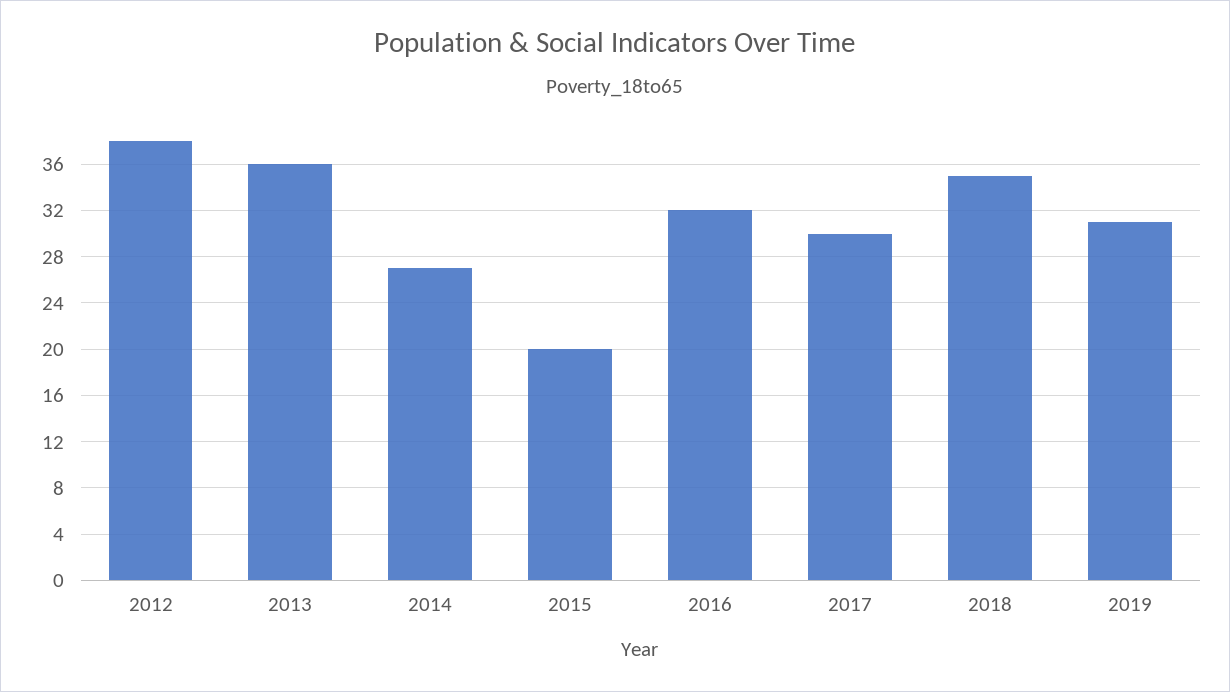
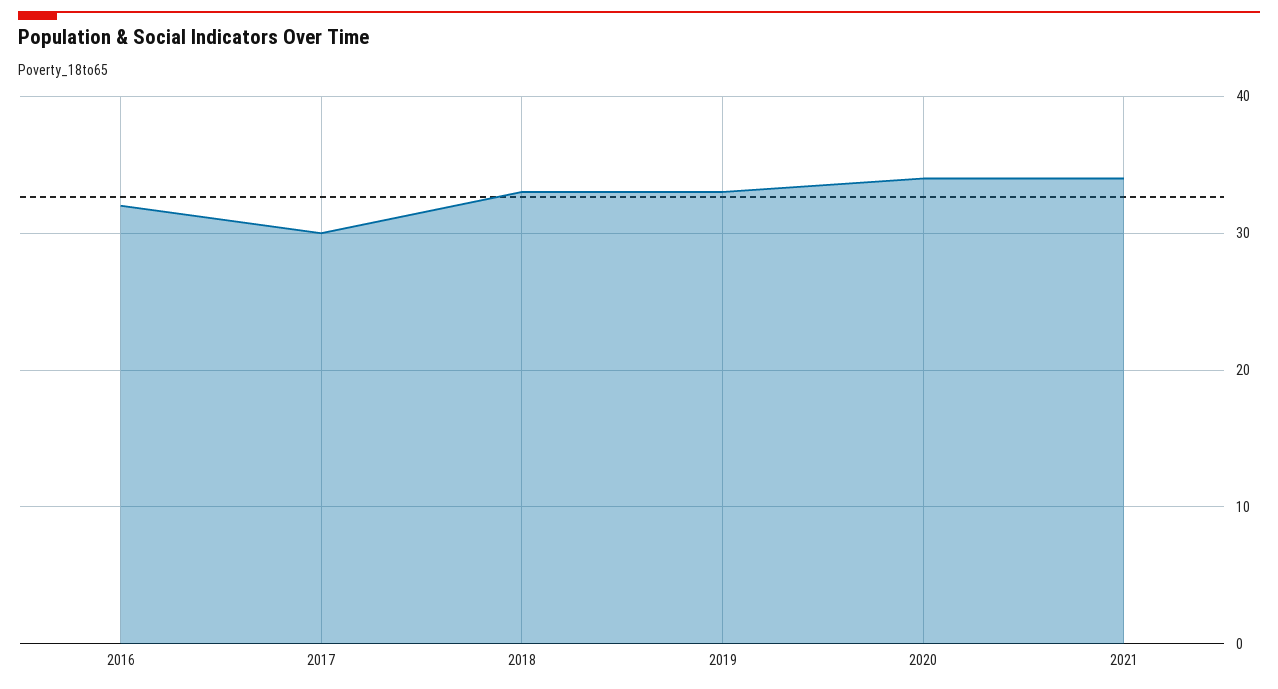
2012: 38 -> none
2013: 36 -> none
2014: 27 -> none
2015: 20 -> none
2018: 35 -> 33
2019: 31 -> 33
2020: none -> 34
2021: none -> 34

